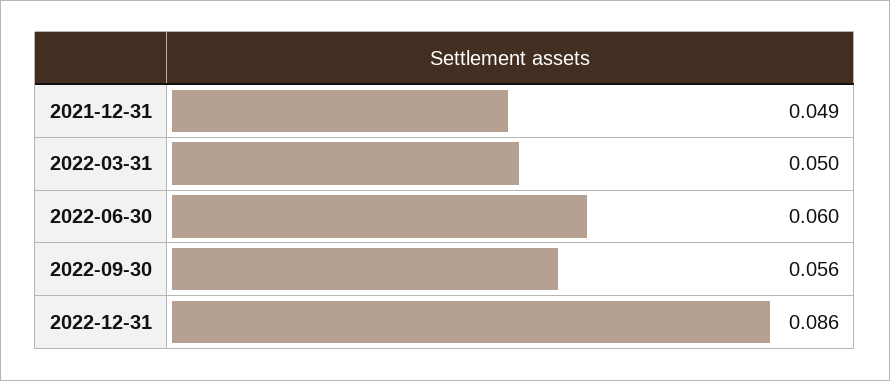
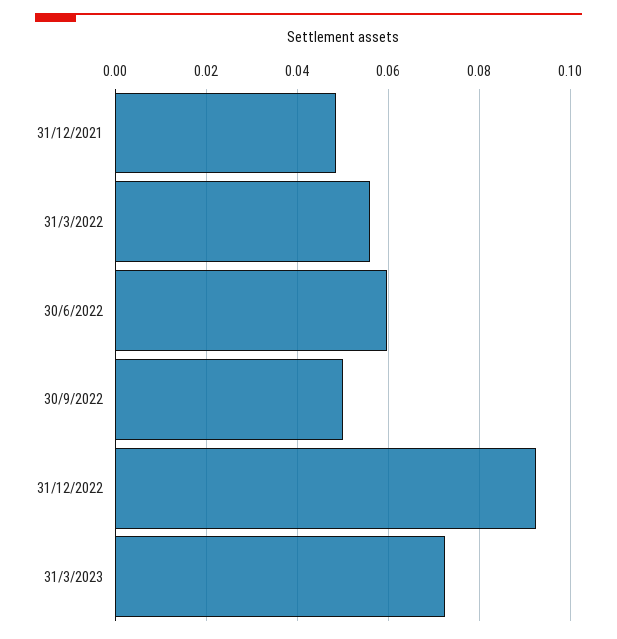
2022-03-31: 0.05 -> 0.056
2022-09-30: 0.056 -> 0.05
2022-12-31: 0.086 -> 0.092
31/3/2023: none -> 0.072

